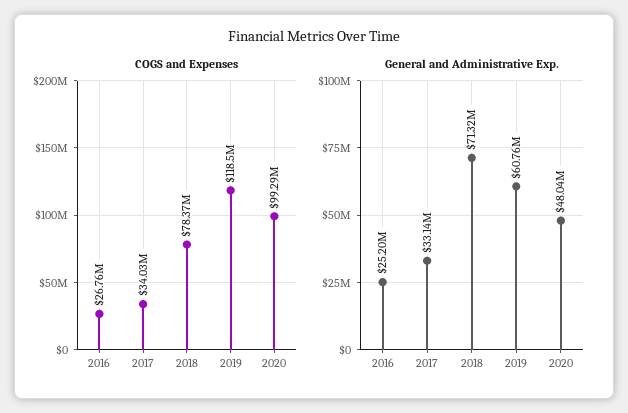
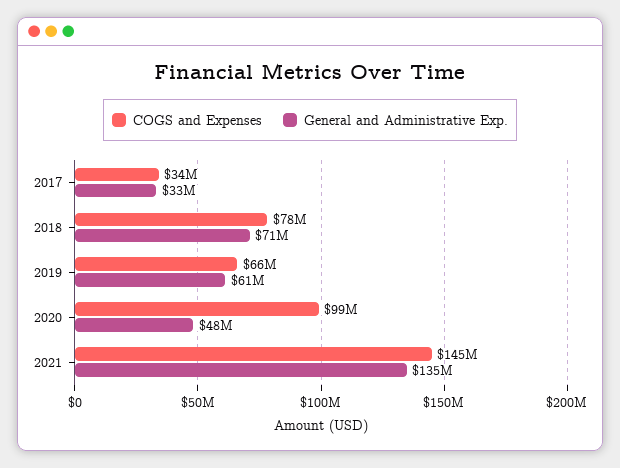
COGS and Expenses, 2016: 26760000 -> none
COGS and Expenses, 2019: 118500000 -> 66000000
General and Administrative Exp., 2016: 25200000 -> none
COGS and Expenses, 2021: none -> 145000000
General and Administrative Exp., 2021: none -> 135000000

